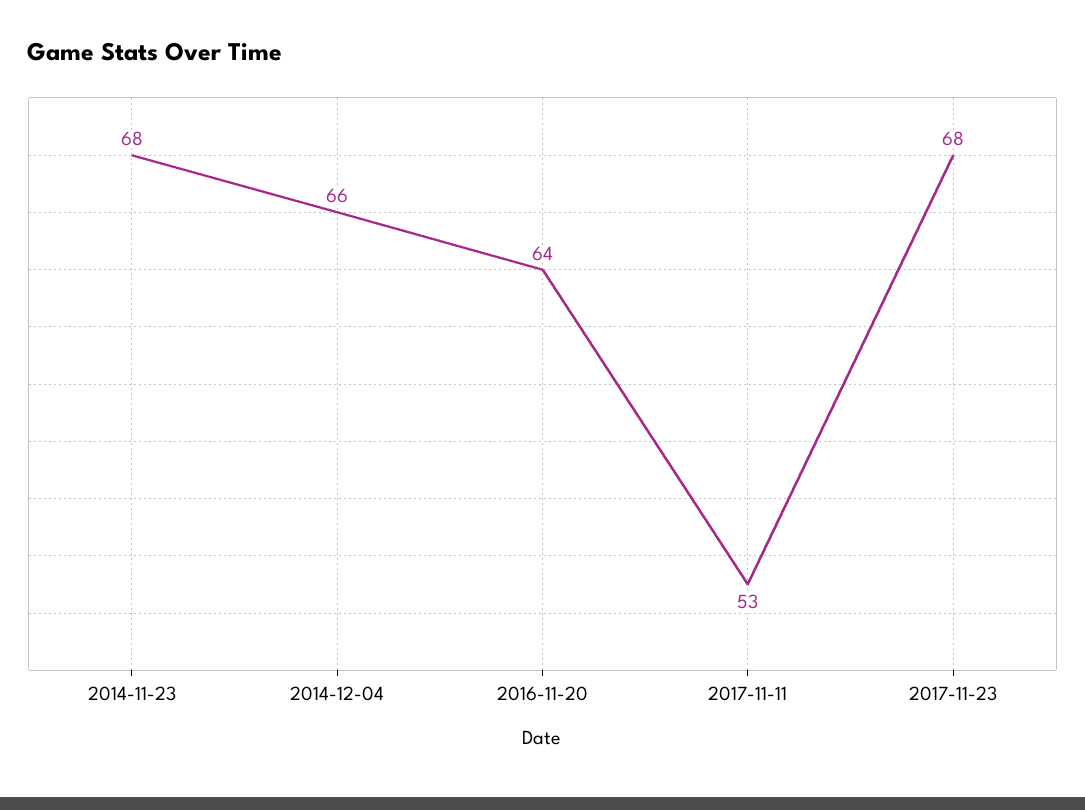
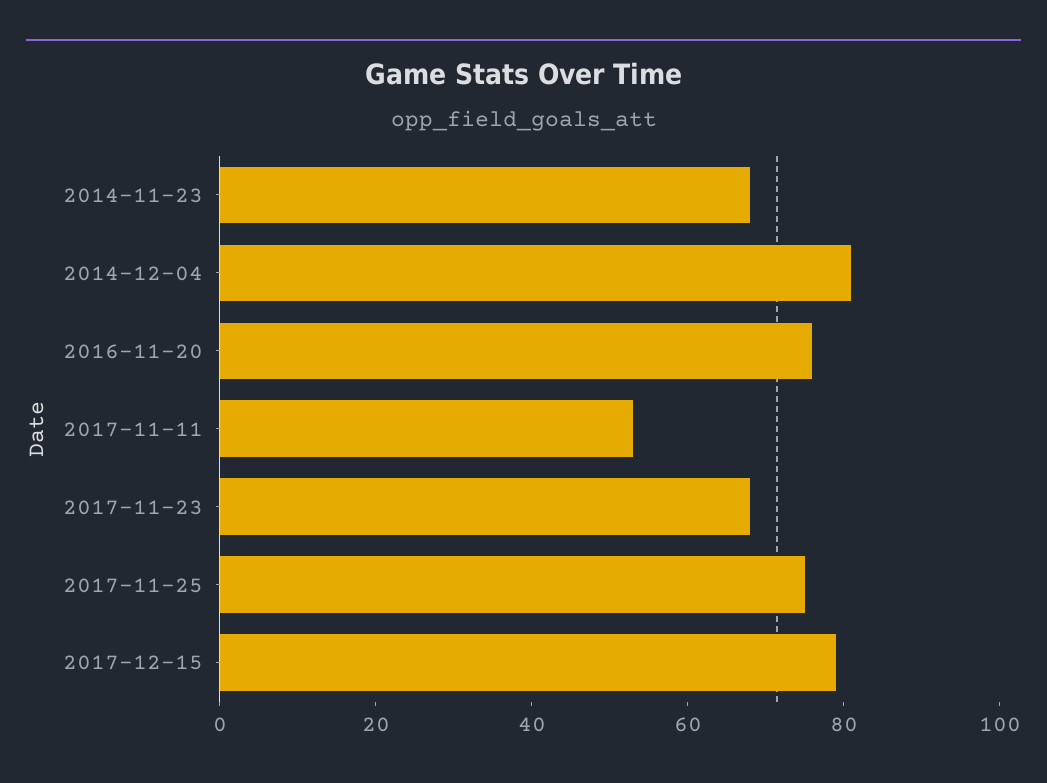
2014-12-04: 66 -> 80
2016-11-20: 64 -> 75
2017-11-25: none -> 75
2017-12-15: none -> 80

